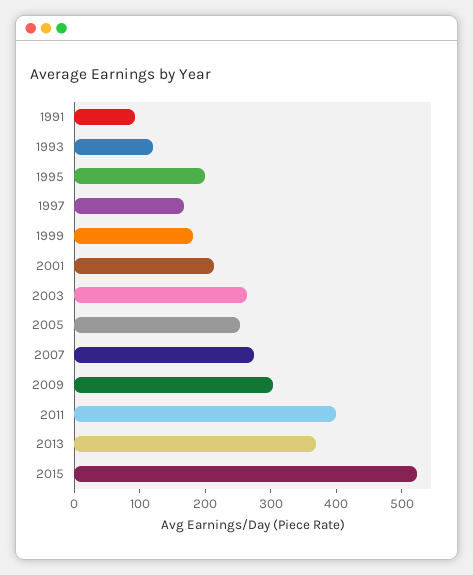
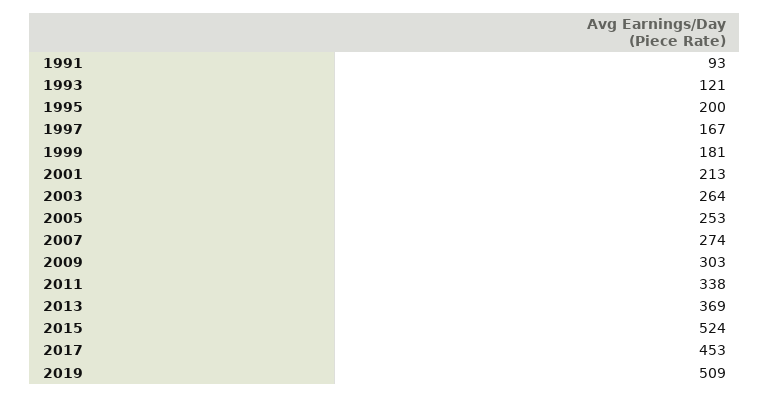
2011: 400 -> 338
2017: none -> 453
2019: none -> 509

